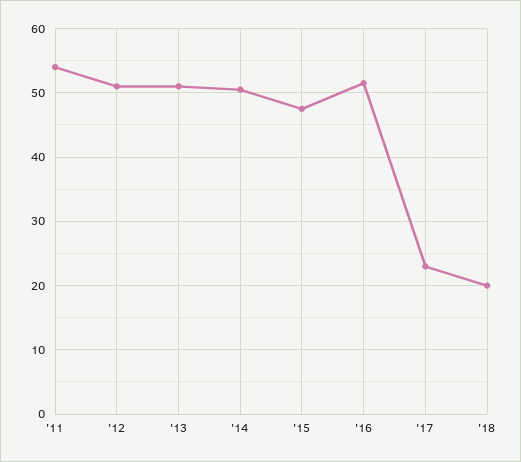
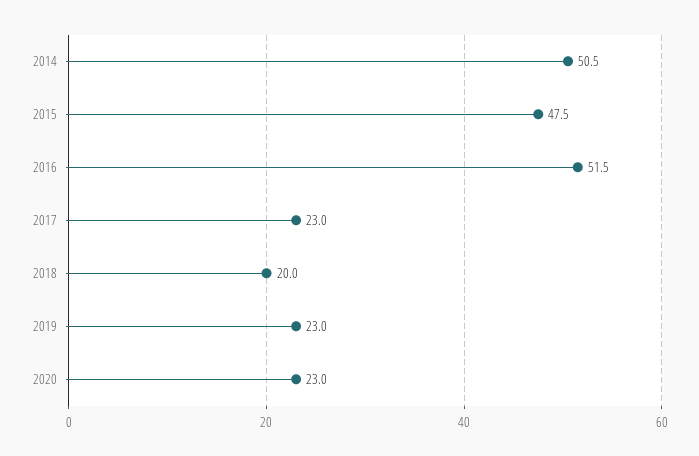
'11: 54 -> none
'12: 51 -> none
'13: 51 -> none
2019: none -> 23
2020: none -> 23

